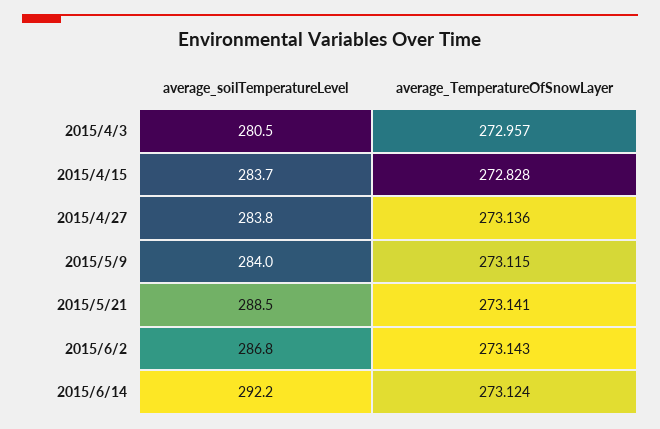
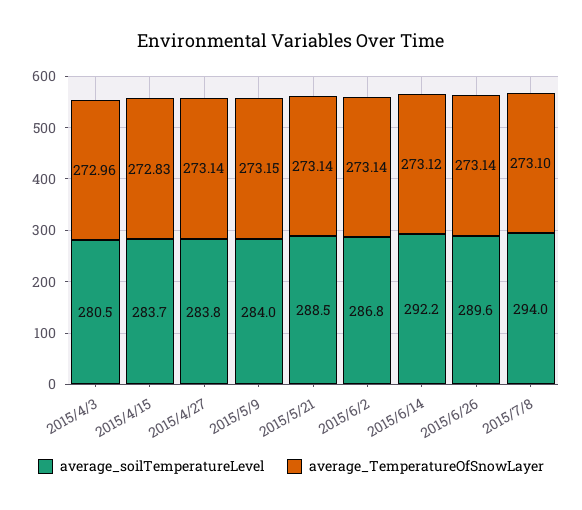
average_TemperatureOfSnowLayer, 2015/5/9: 273.115 -> 273.15
average_soilTemperatureLevel, 2015/6/26: none -> 289.6
average_TemperatureOfSnowLayer, 2015/6/26: none -> 273.14
average_soilTemperatureLevel, 2015/7/8: none -> 294
average_TemperatureOfSnowLayer, 2015/7/8: none -> 273.1

